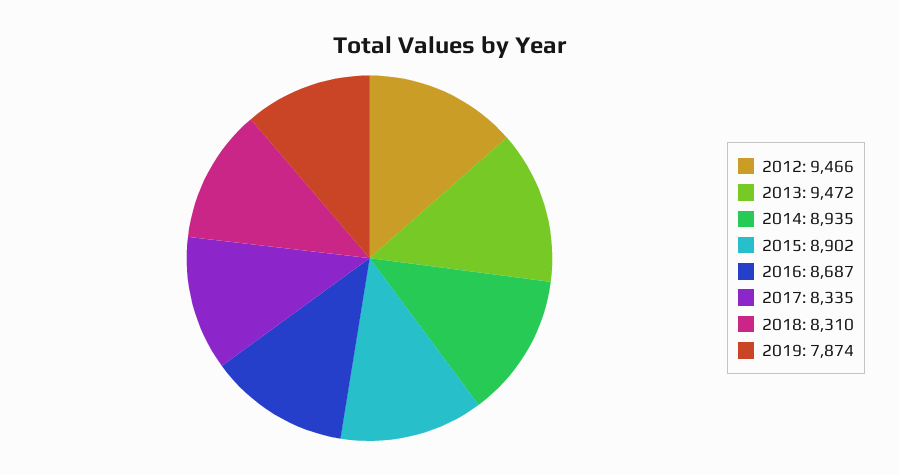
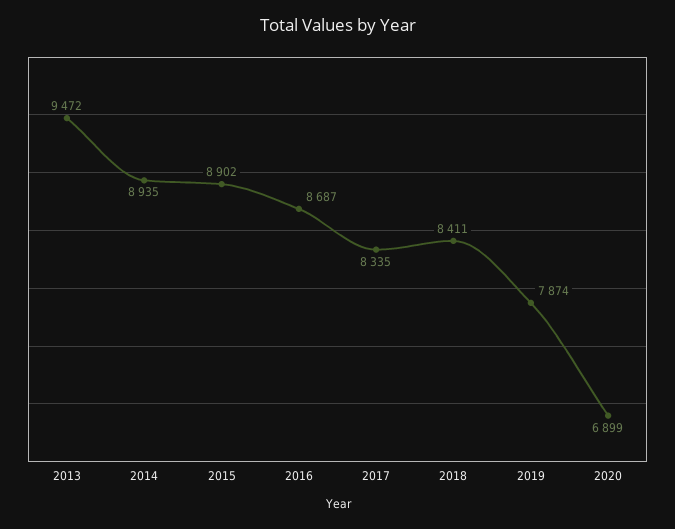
2012: 9466 -> none
2018: 8310 -> 8411
2020: none -> 6899

